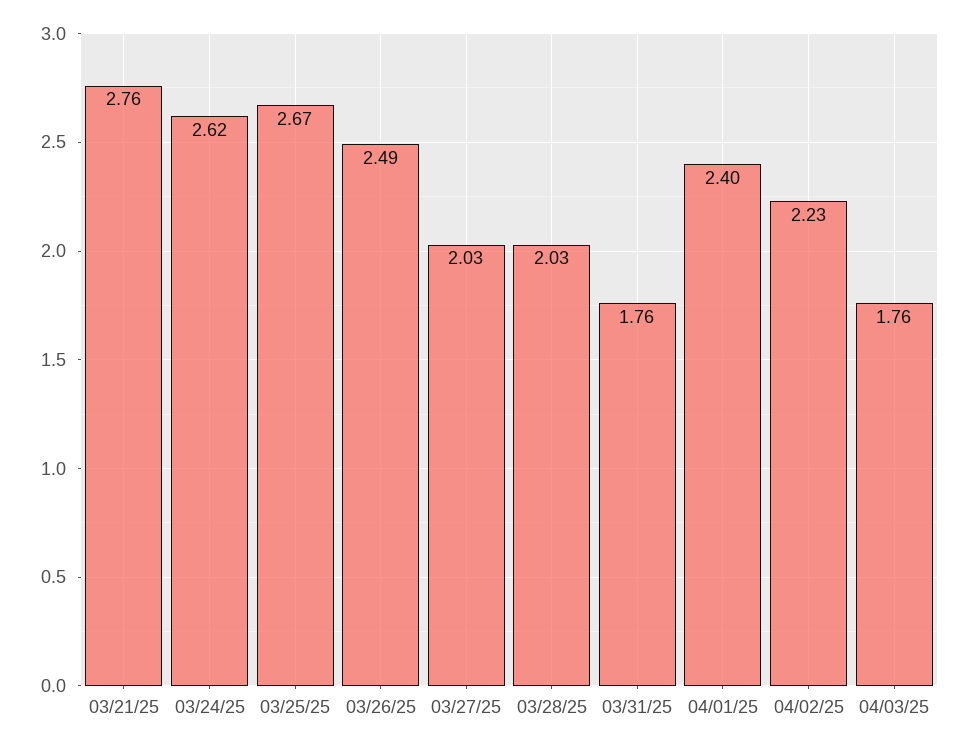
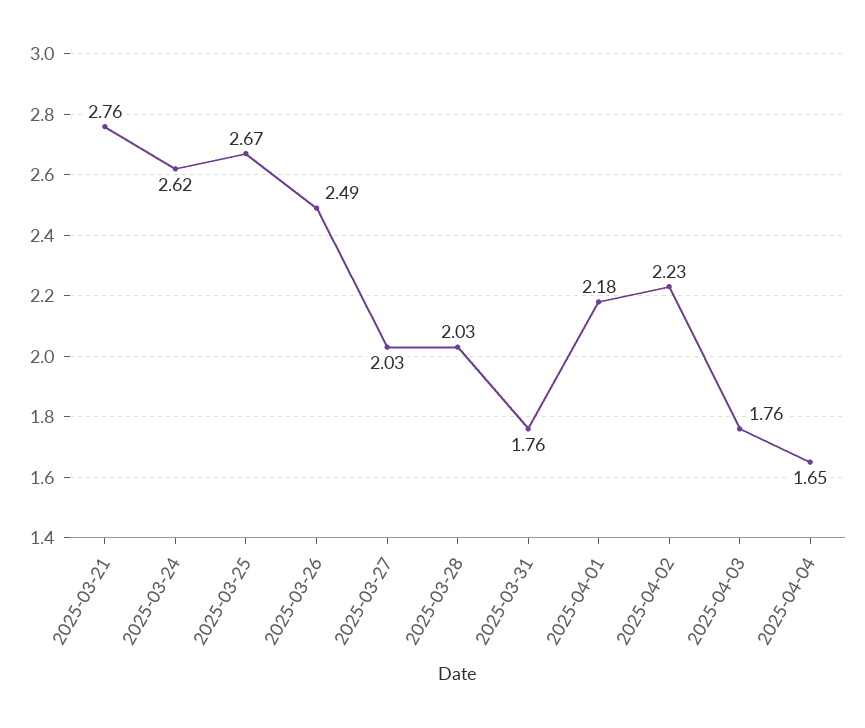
04/01/25: 2.4 -> 2.18
2025-04-04: none -> 1.65

